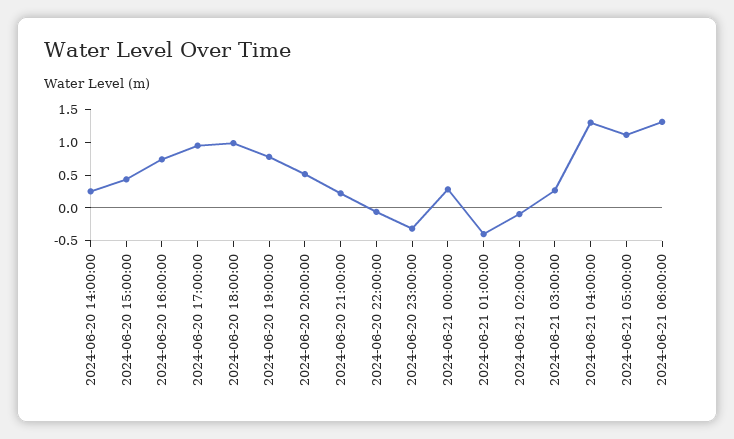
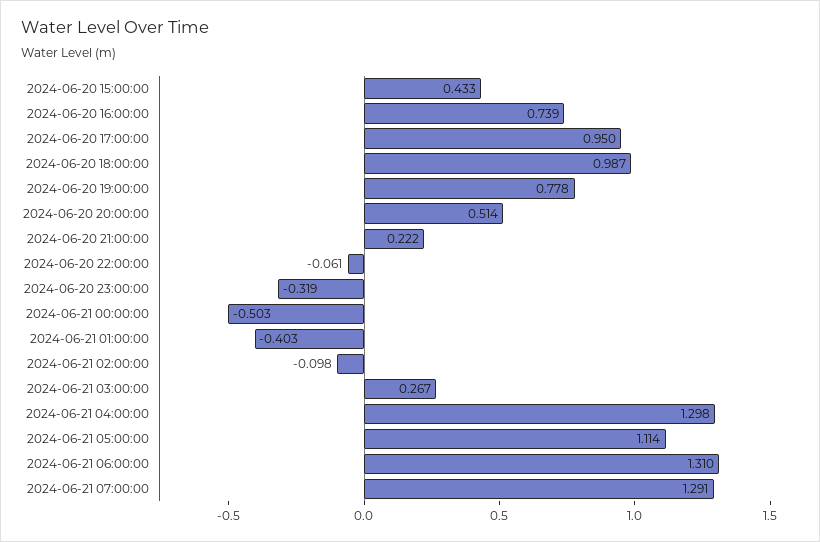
2024-06-20 14:00:00: 0.25 -> none
2024-06-21 00:00:00: 0.25 -> -0.503
2024-06-21 07:00:00: none -> 1.291

